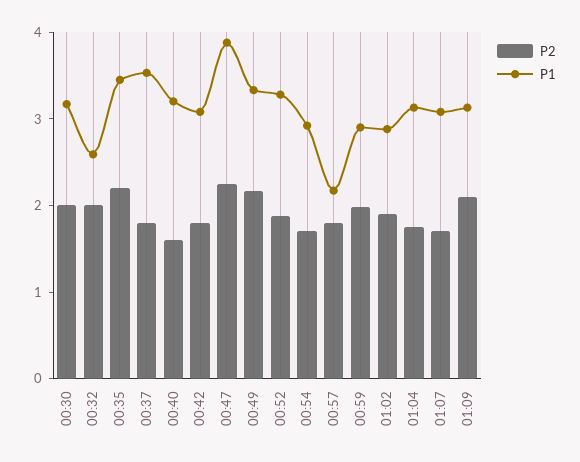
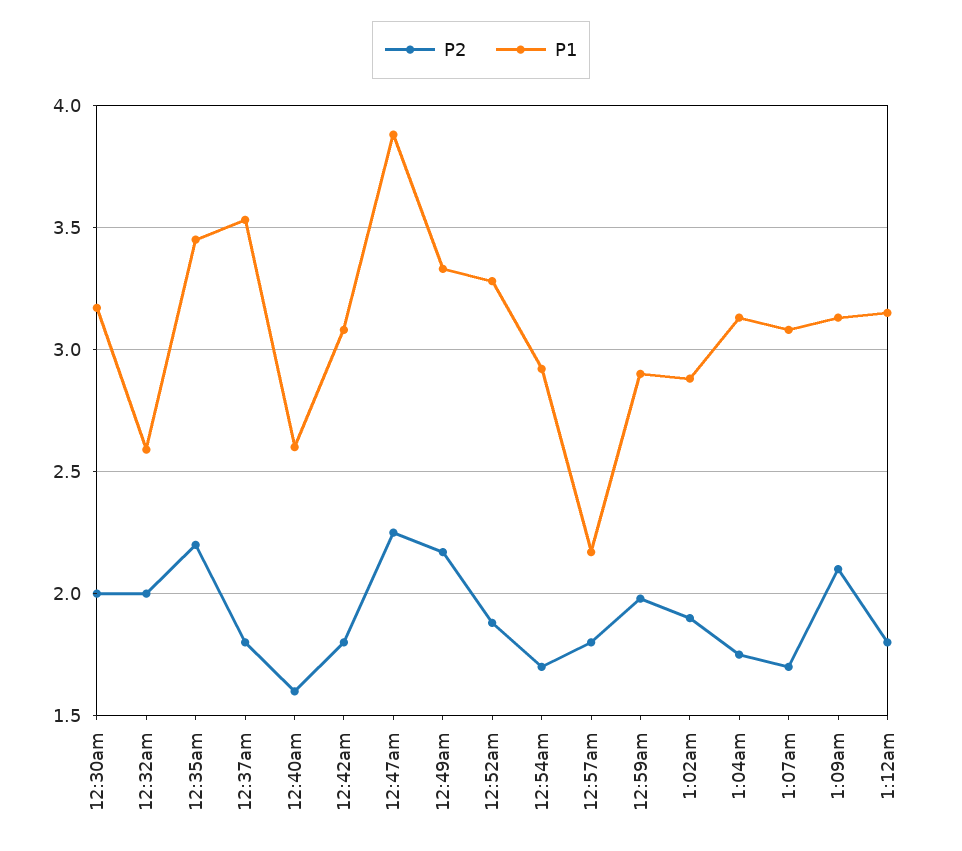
P1, 00:40: 3.2 -> 2.6
P2, 1:12am: none -> 1.8
P1, 1:12am: none -> 3.15

